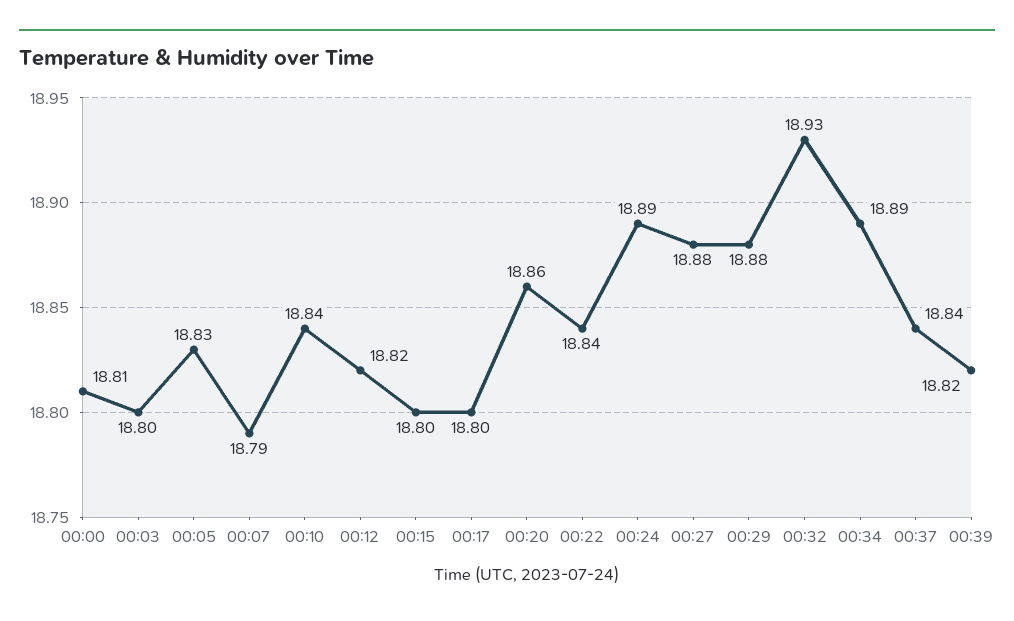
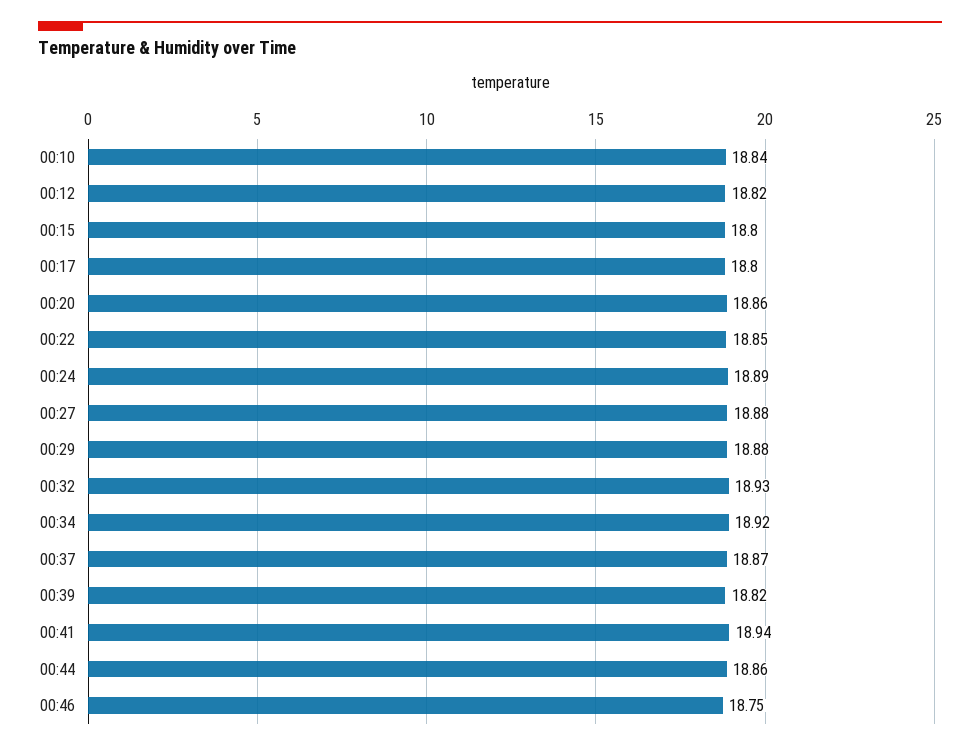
00:00: 18.81 -> none
00:03: 18.8 -> none
00:05: 18.83 -> none
00:07: 18.79 -> none
00:22: 18.84 -> 18.85
00:34: 18.89 -> 18.92
00:37: 18.84 -> 18.87
00:41: none -> 18.94
00:44: none -> 18.86
00:46: none -> 18.75

